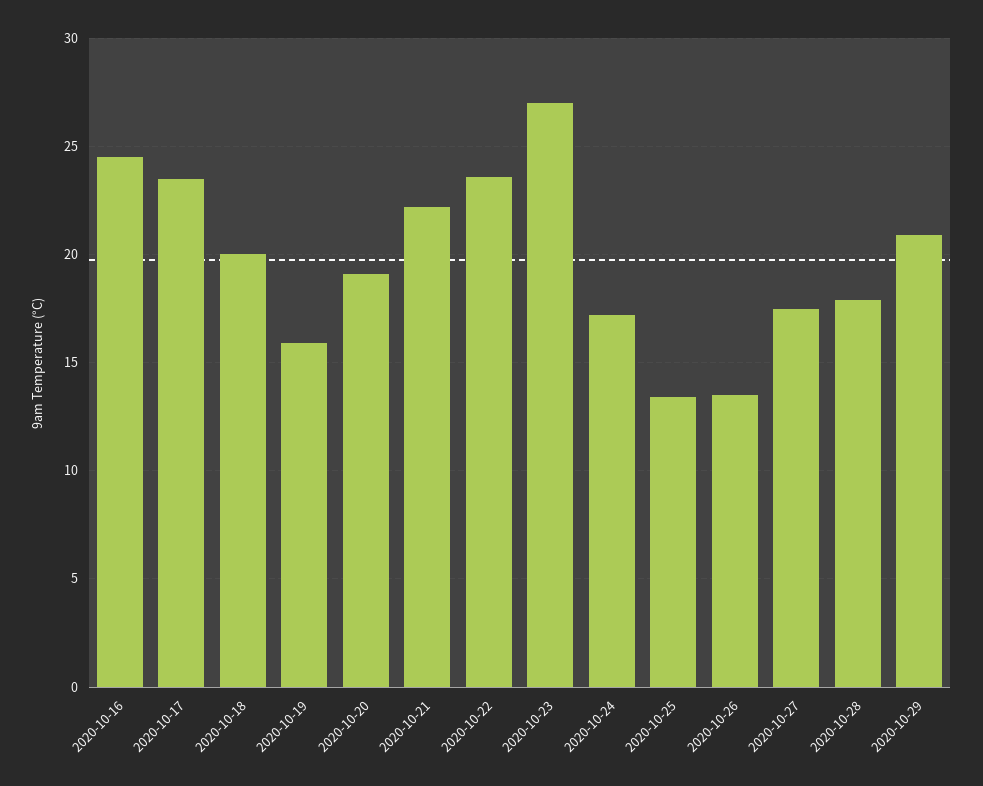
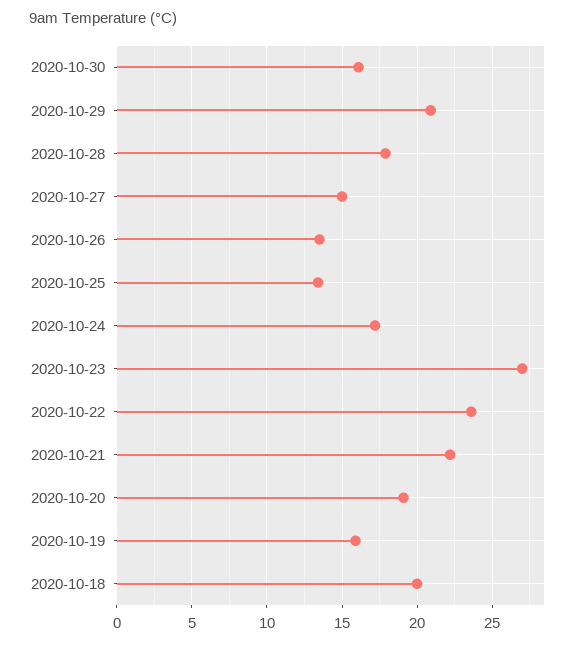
2020-10-16: 24.5 -> none
2020-10-17: 23.5 -> none
2020-10-27: 17.5 -> 15
2020-10-30: none -> 16

